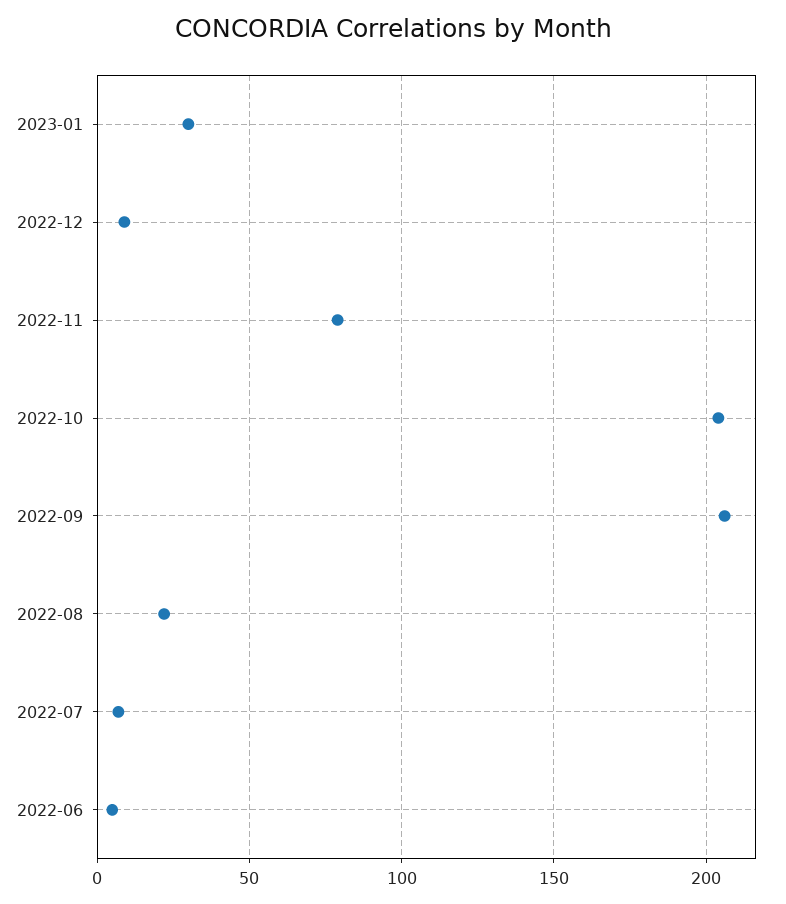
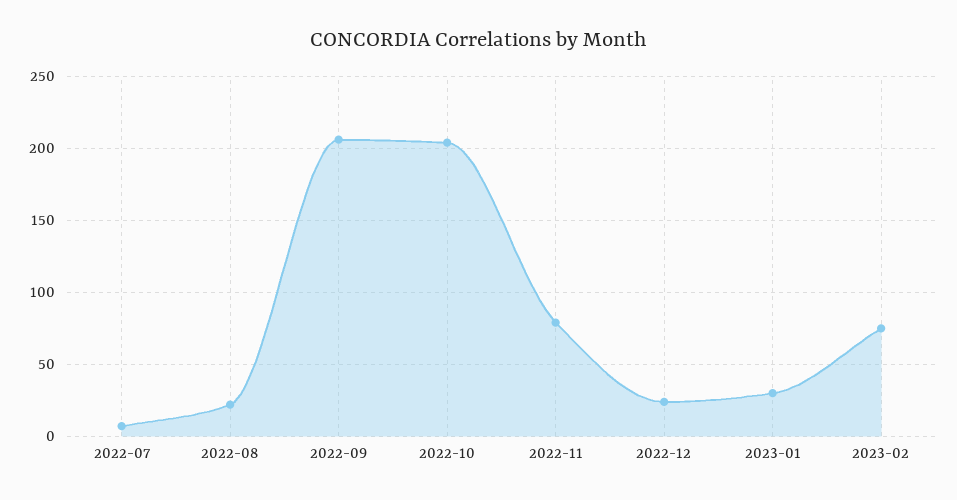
2022-12: 10 -> 25
2022-06: 5 -> none
2023-02: none -> 75

